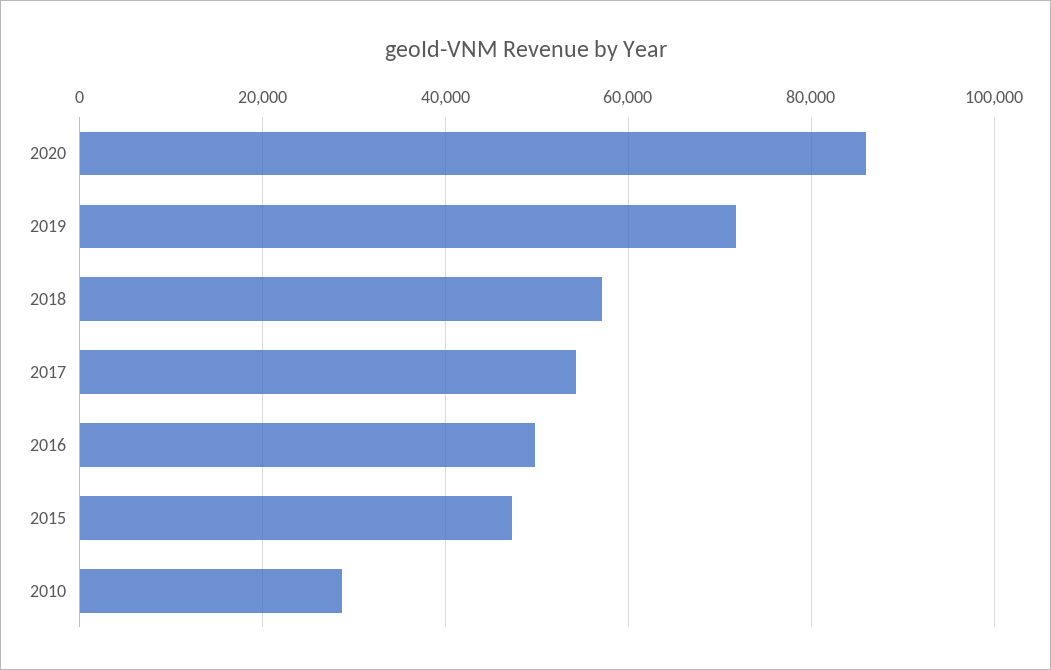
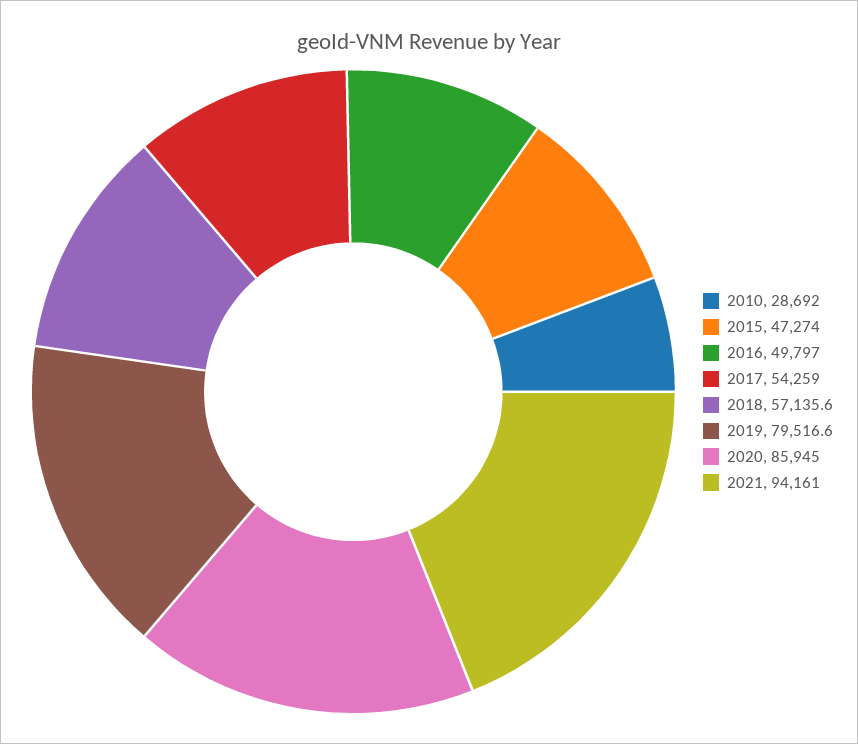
2019: 72000 -> 79516.6
2021: none -> 94161

